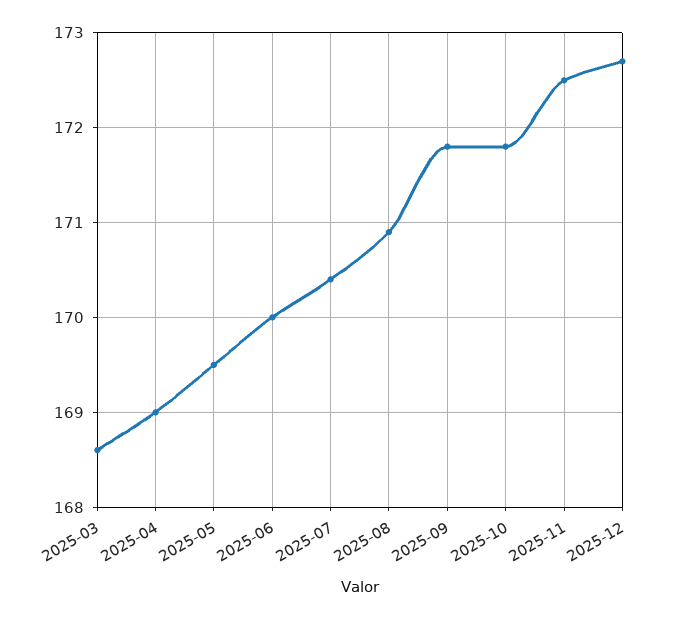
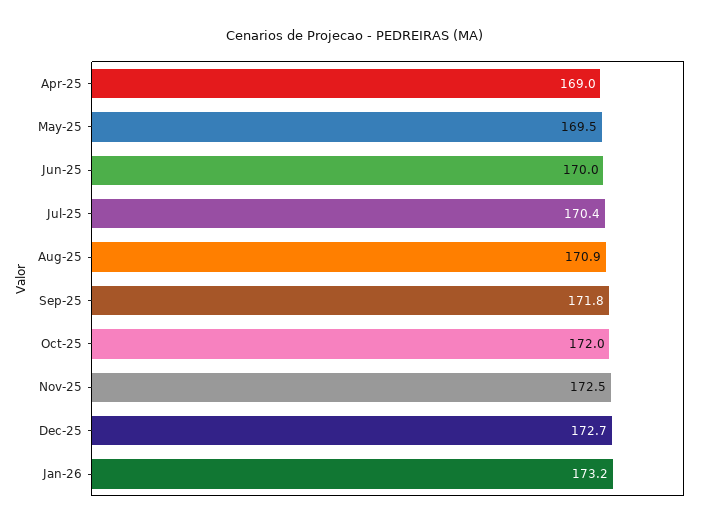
2025-03: 168.6 -> none
2025-10: 171.8 -> 172
Jan-26: none -> 173.2

